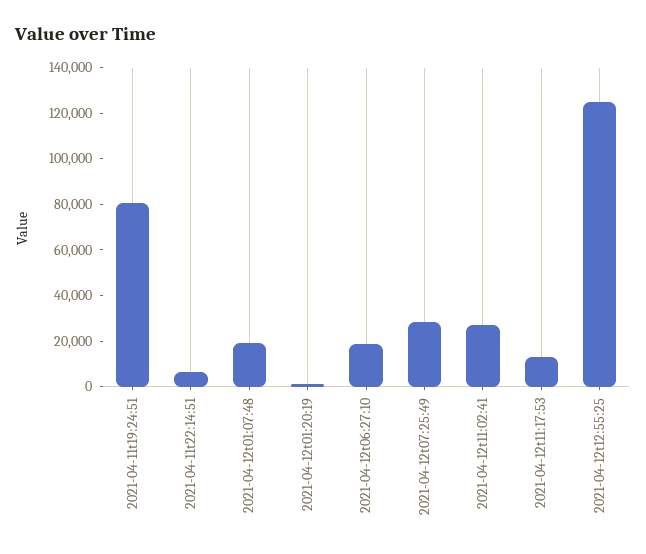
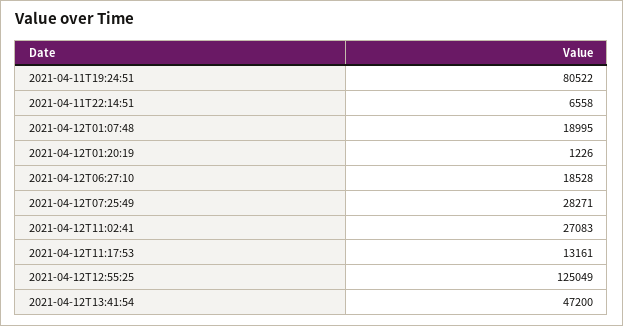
2021-04-12T13:41:54: none -> 47200

